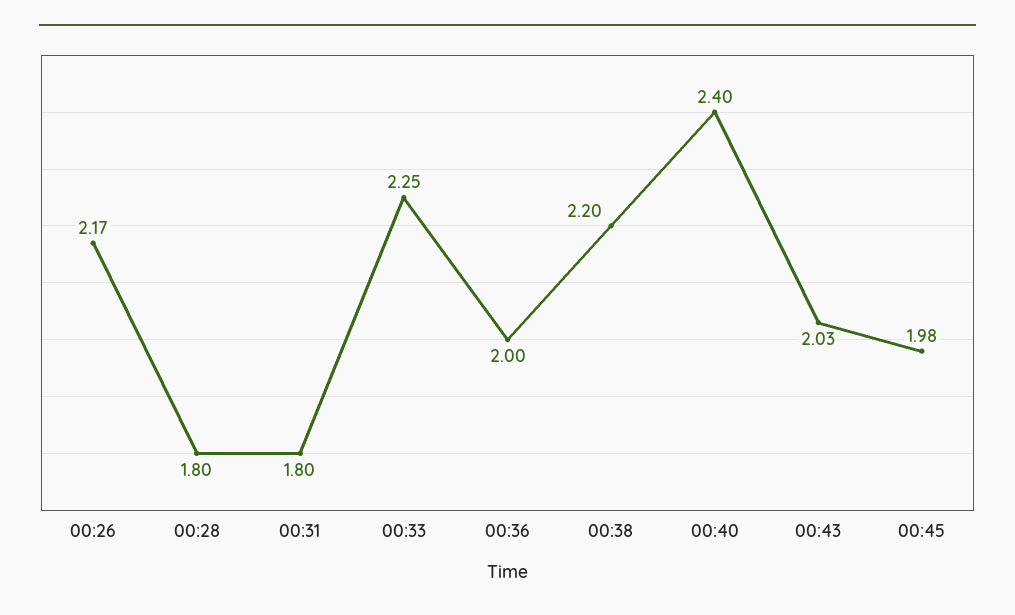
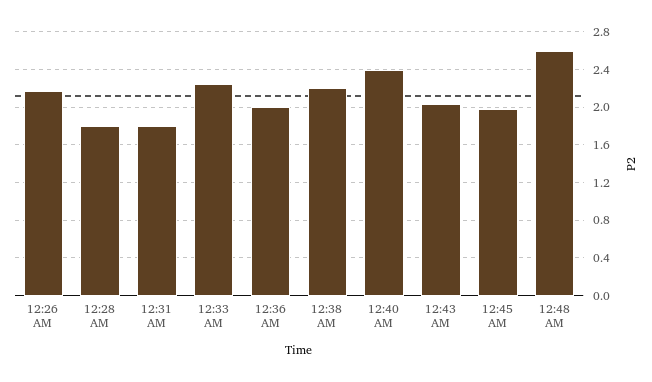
12:48 AM: none -> 2.6

